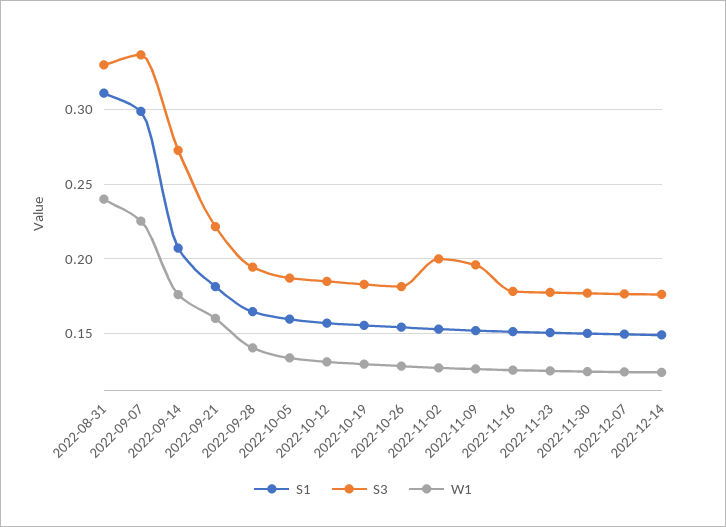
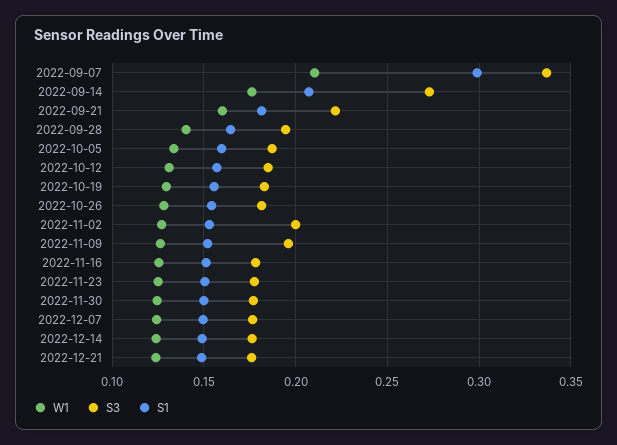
S1, 2022-08-31: 0.31 -> none
S3, 2022-08-31: 0.33 -> none
W1, 2022-08-31: 0.24 -> none
W1, 2022-09-07: 0.225 -> 0.21
W1, 2022-12-21: none -> 0.125
S3, 2022-12-21: none -> 0.175
S1, 2022-12-21: none -> 0.15

